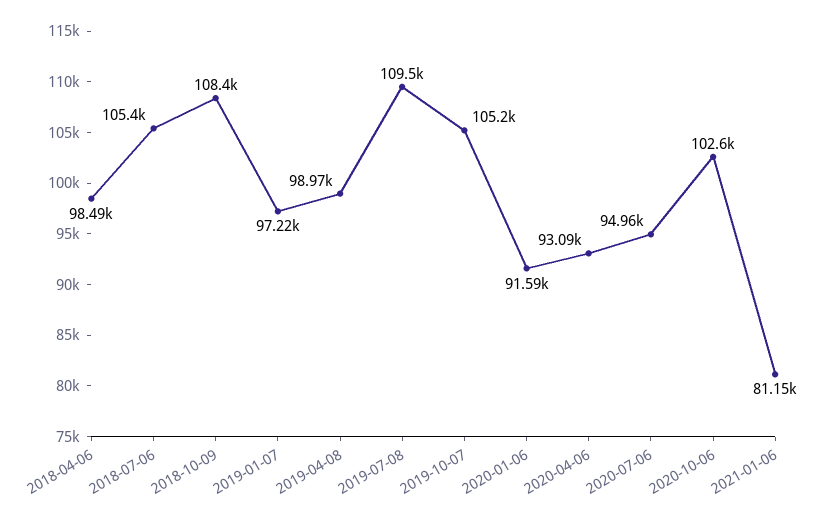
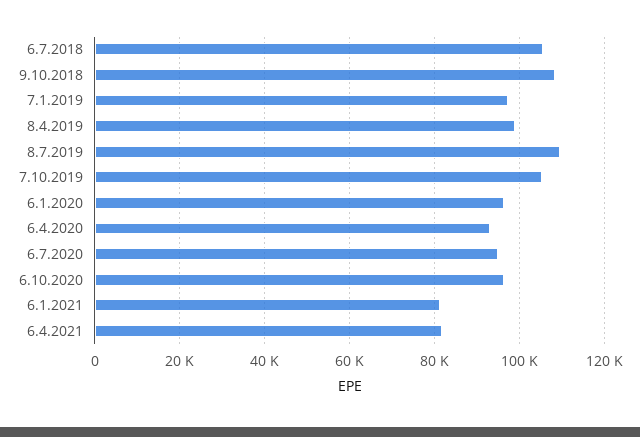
2018-04-06: 98490 -> none
2020-01-06: 91590 -> 96000
2020-10-06: 102600 -> 96000
6.4.2021: none -> 82000

